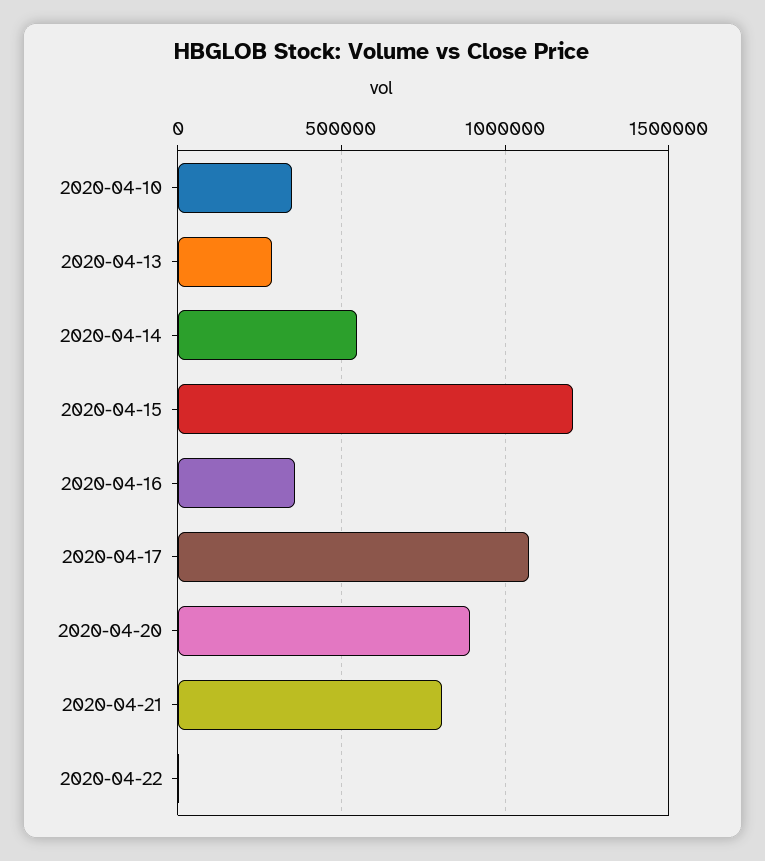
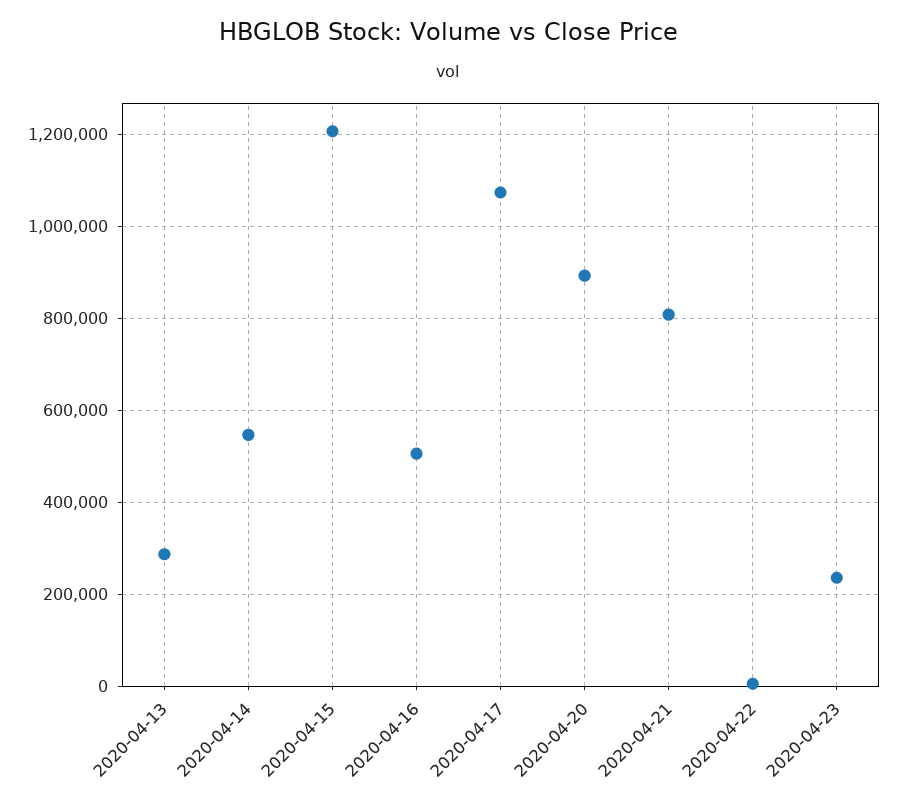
2020-04-10: 350000 -> none
2020-04-16: 350000 -> 500000
2020-04-23: none -> 240000

